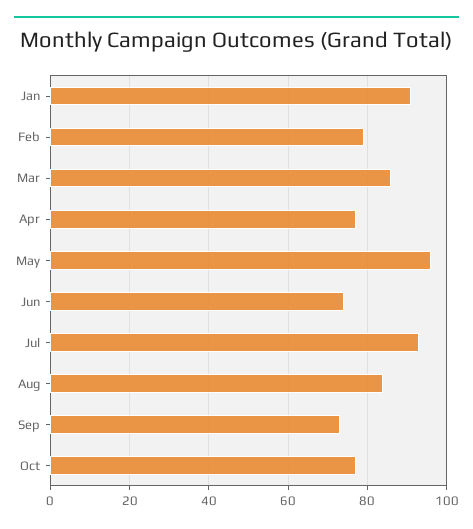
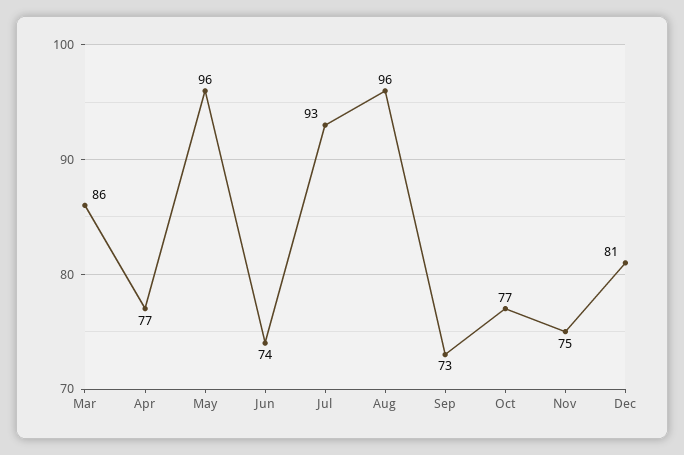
Jan: 90 -> none
Feb: 80 -> none
Aug: 85 -> 96
Nov: none -> 75
Dec: none -> 81

